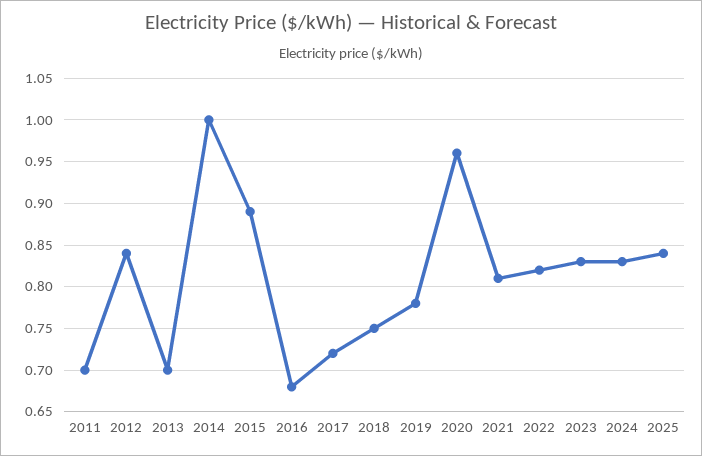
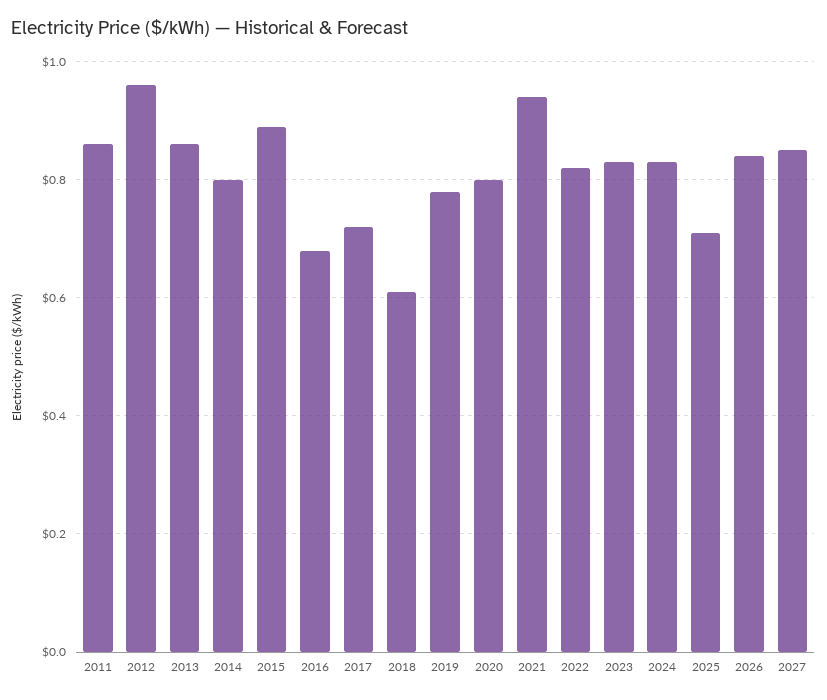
2011: 0.7 -> 0.85
2012: 0.84 -> 0.95
2013: 0.7 -> 0.85
2014: 1 -> 0.8
2018: 0.75 -> 0.6
2020: 0.96 -> 0.8
2021: 0.81 -> 0.95
2025: 0.84 -> 0.7
2026: none -> 0.85
2027: none -> 0.85

